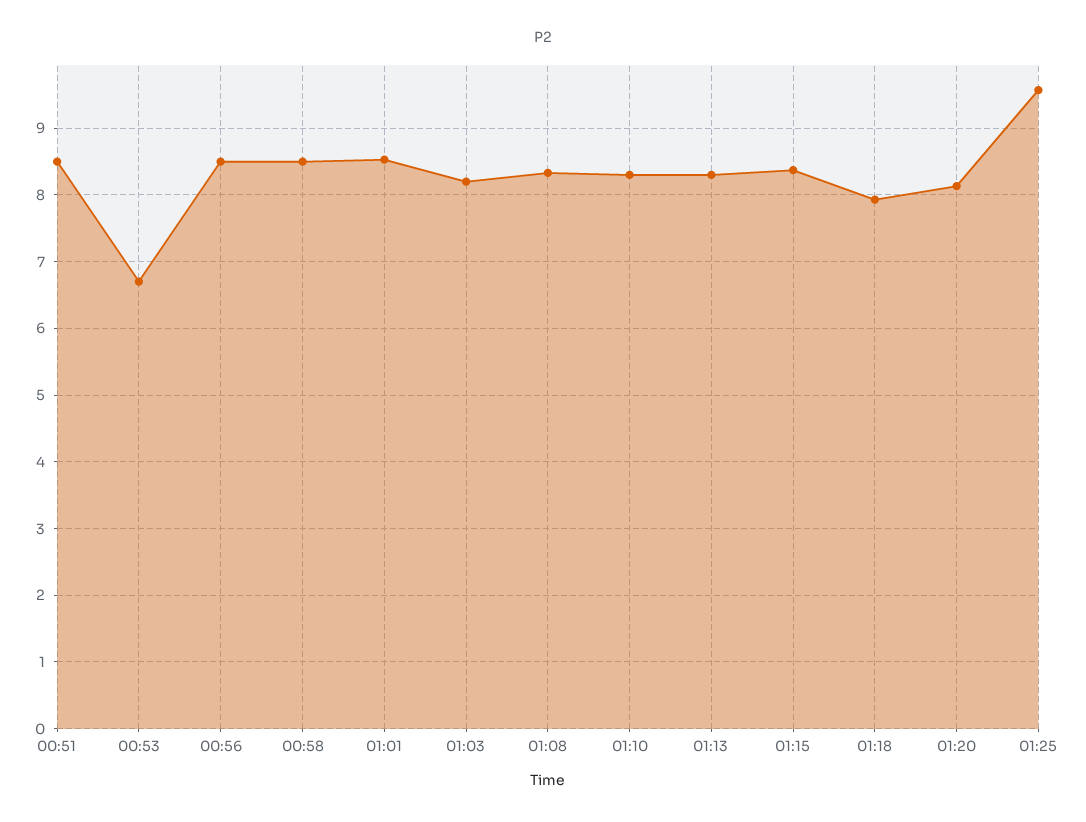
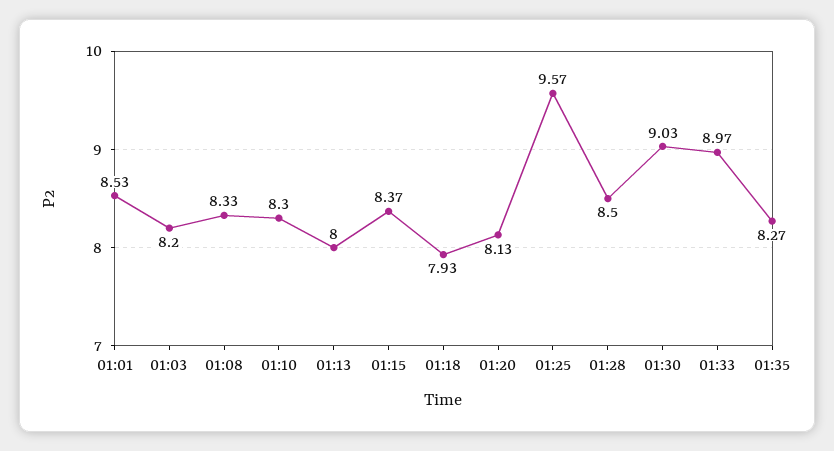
00:51: 8.5 -> none
00:53: 6.7 -> none
00:56: 8.5 -> none
00:58: 8.5 -> none
01:13: 8.3 -> 8
01:28: none -> 8.5
01:30: none -> 9.03
01:33: none -> 8.97
01:35: none -> 8.27

